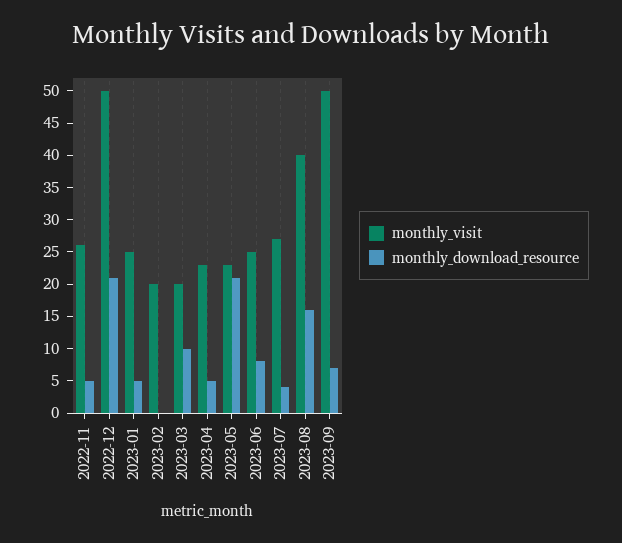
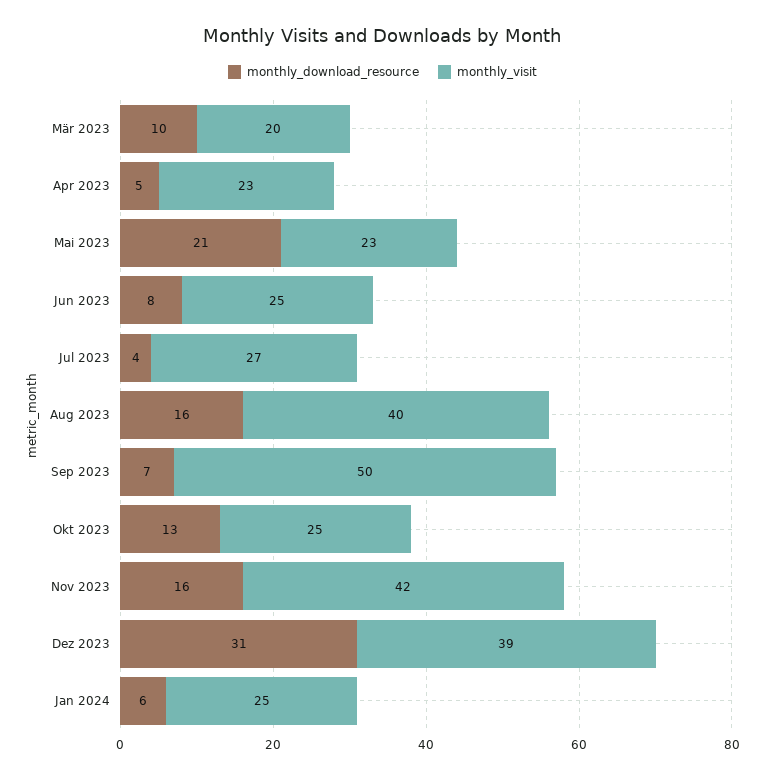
monthly_visit, 2022-11: 25 -> none
monthly_download_resource, 2022-11: 5 -> none
monthly_visit, 2022-12: 50 -> none
monthly_download_resource, 2022-12: 20 -> none
monthly_visit, 2023-01: 25 -> none
monthly_download_resource, 2023-01: 5 -> none
monthly_visit, 2023-02: 20 -> none
monthly_download_resource, 2023-02: 0 -> none
monthly_download_resource, Okt 2023: none -> 13
monthly_visit, Okt 2023: none -> 25
monthly_download_resource, Nov 2023: none -> 16
monthly_visit, Nov 2023: none -> 42
monthly_download_resource, Dez 2023: none -> 31
monthly_visit, Dez 2023: none -> 39
monthly_download_resource, Jan 2024: none -> 6
monthly_visit, Jan 2024: none -> 25

